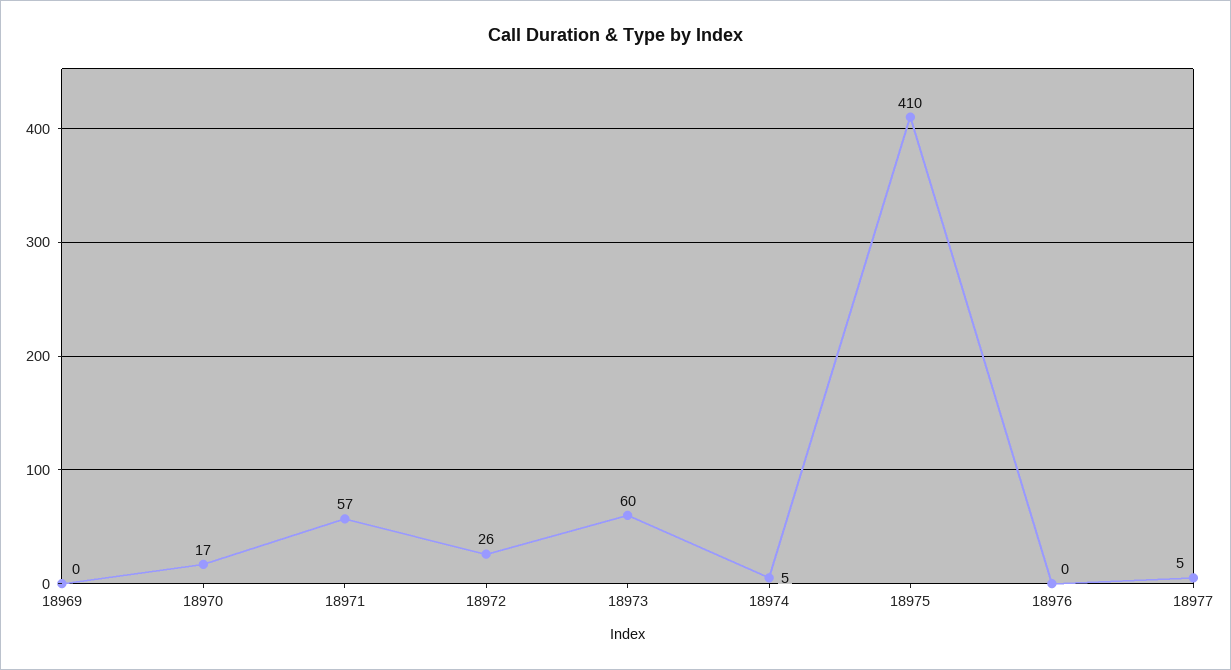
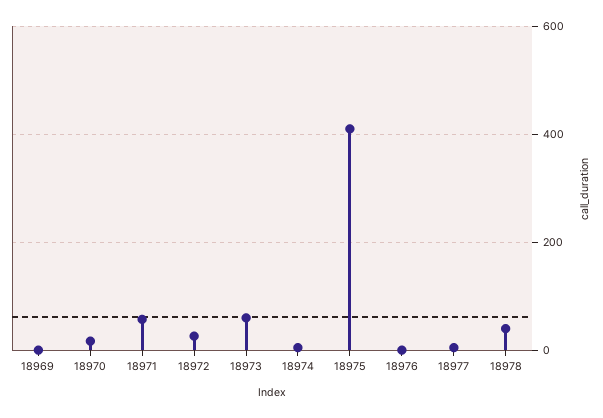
18978: none -> 40

